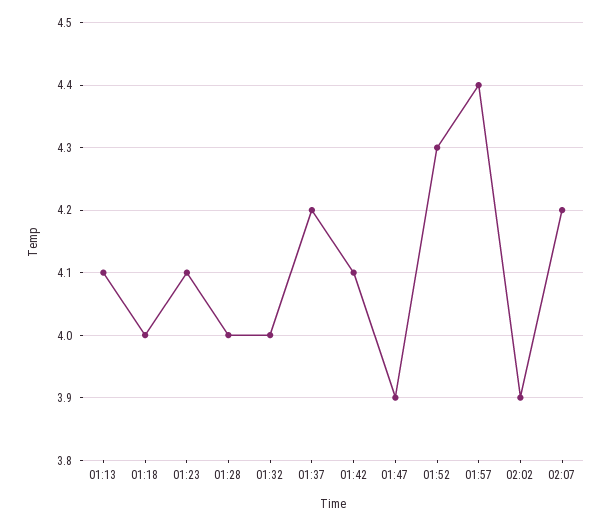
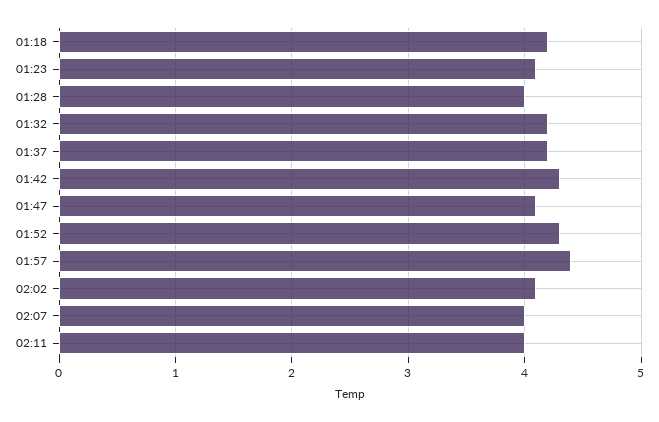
01:13: 4.1 -> none
01:18: 4 -> 4.2
01:32: 4 -> 4.2
01:42: 4.1 -> 4.3
01:47: 3.9 -> 4.1
02:02: 3.9 -> 4.1
02:07: 4.2 -> 4
02:11: none -> 4

